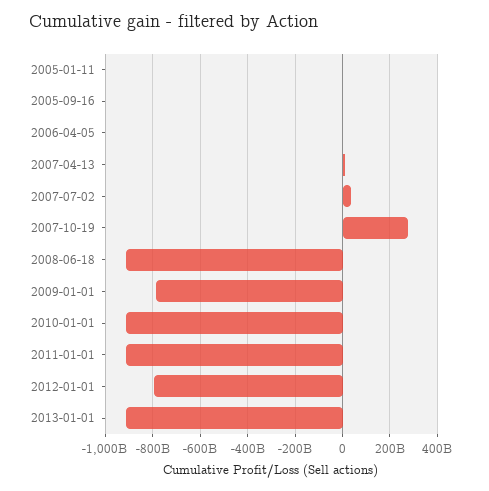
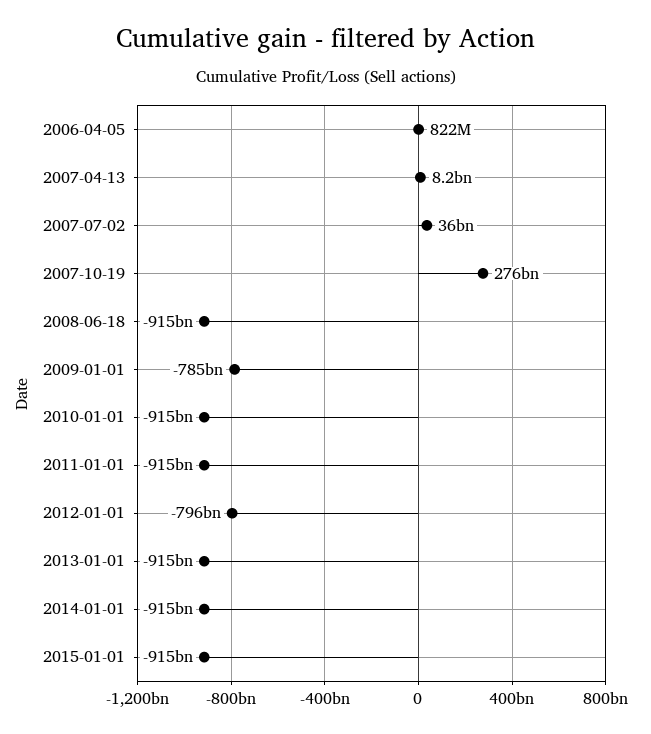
2005-01-11: 0 -> none
2005-09-16: 0 -> none
2014-01-01: none -> -915000000000
2015-01-01: none -> -915000000000

